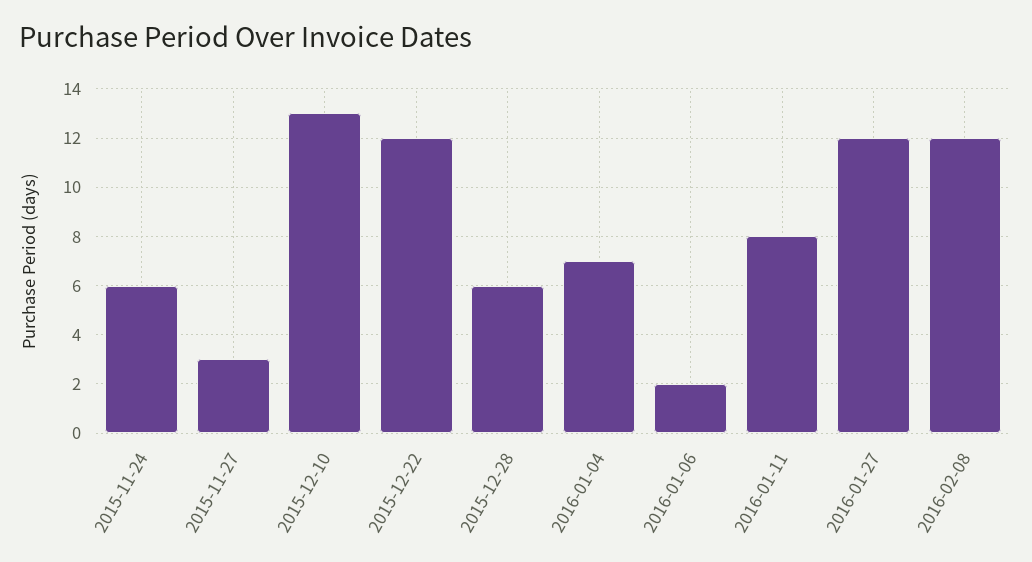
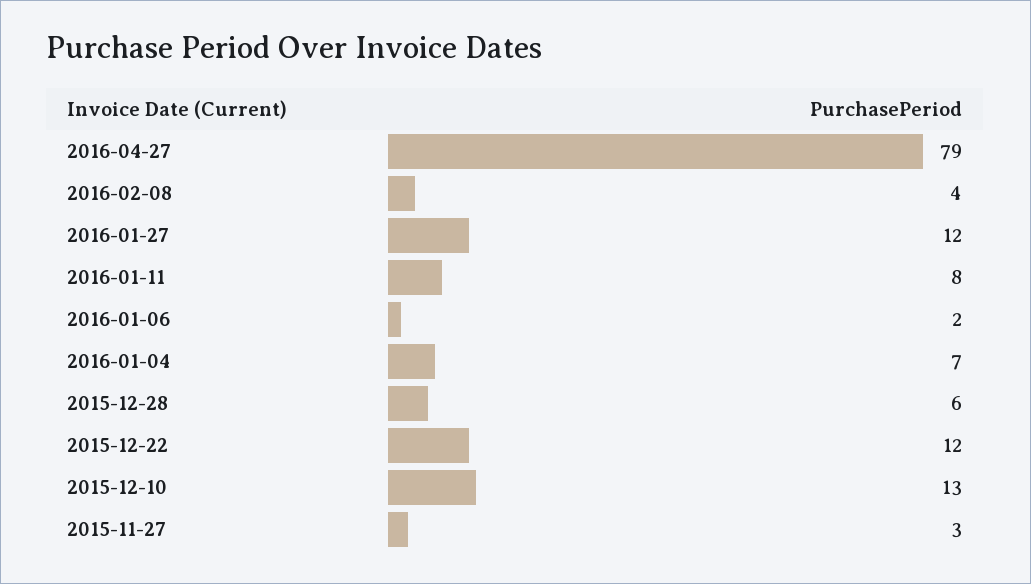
2015-11-24: 6 -> none
2016-02-08: 12 -> 4
2016-04-27: none -> 79

